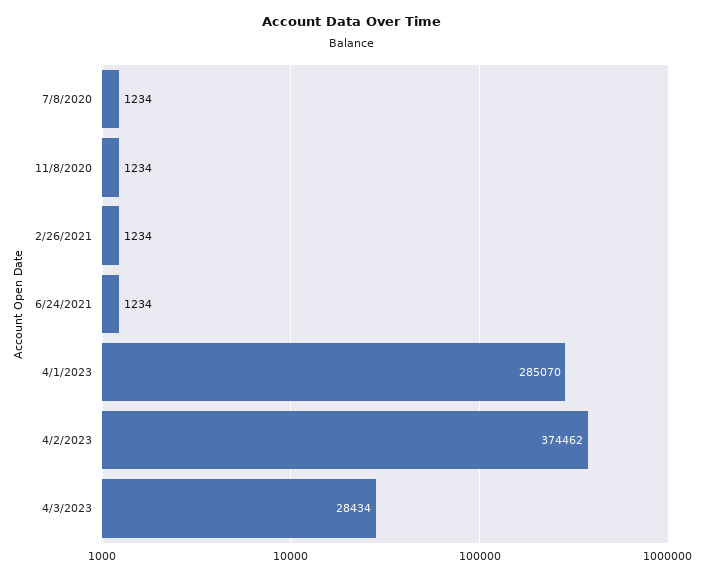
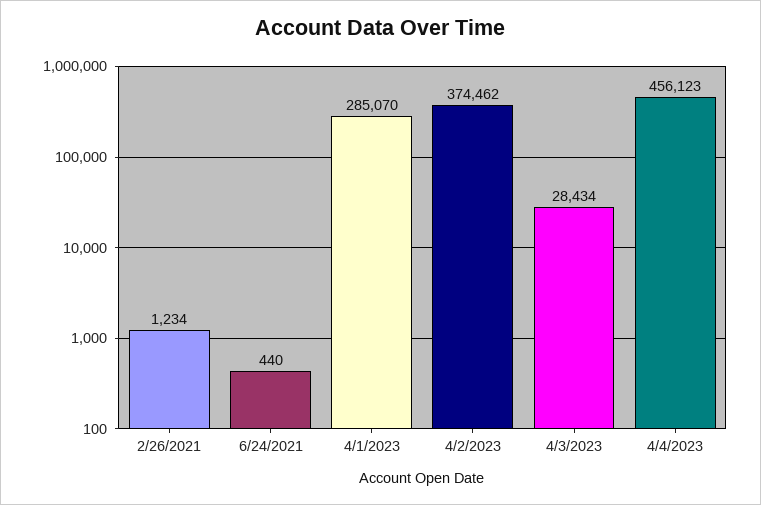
7/8/2020: 1234 -> none
11/8/2020: 1234 -> none
6/24/2021: 1234 -> 440
4/4/2023: none -> 456123

